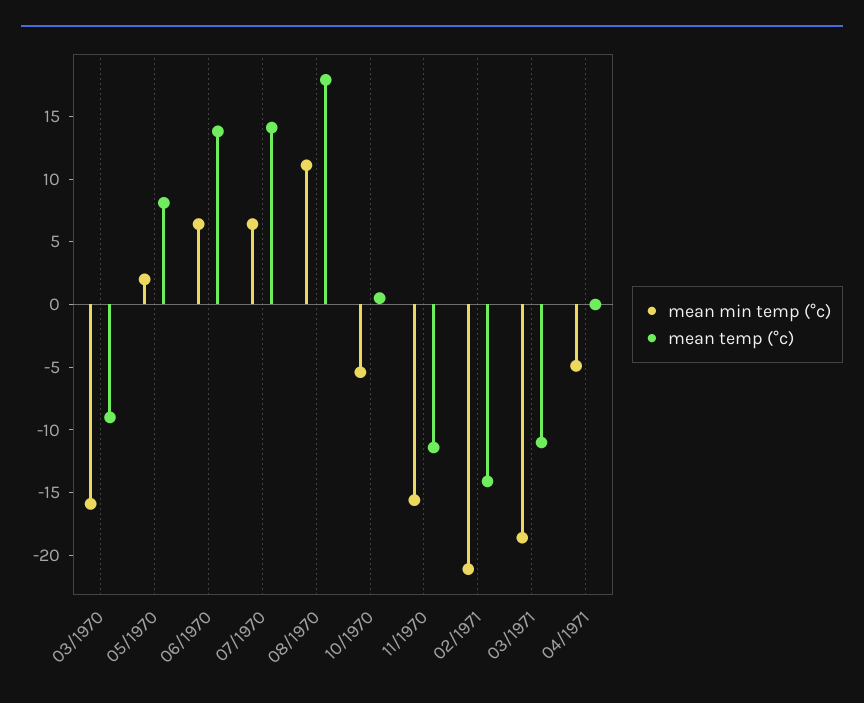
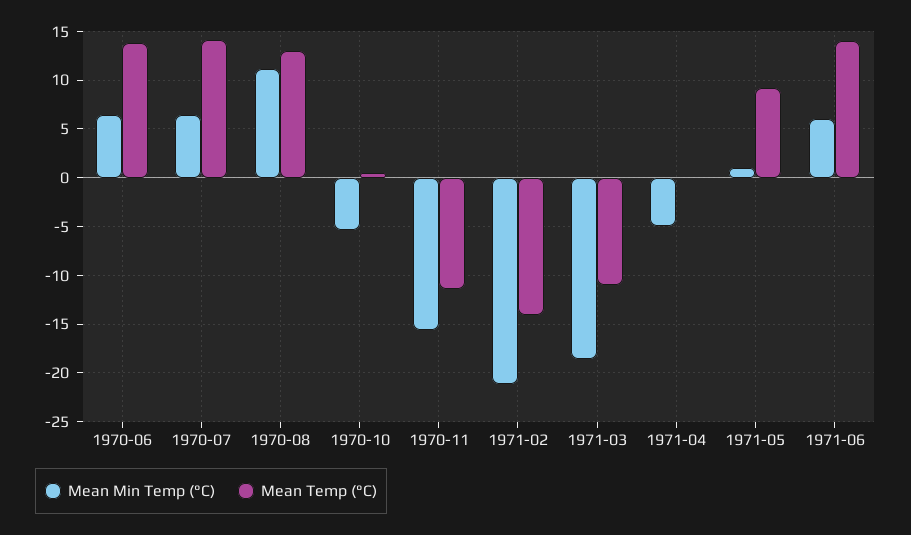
mean min temp (°c), 03/1970: -16 -> none
mean temp (°c), 03/1970: -9 -> none
mean min temp (°c), 05/1970: 2 -> none
mean temp (°c), 05/1970: 8 -> none
mean temp (°c), 08/1970: 18 -> 13
mean min temp (°c), 1971-05: none -> 1
mean temp (°c), 1971-05: none -> 9
mean min temp (°c), 1971-06: none -> 6
mean temp (°c), 1971-06: none -> 14

